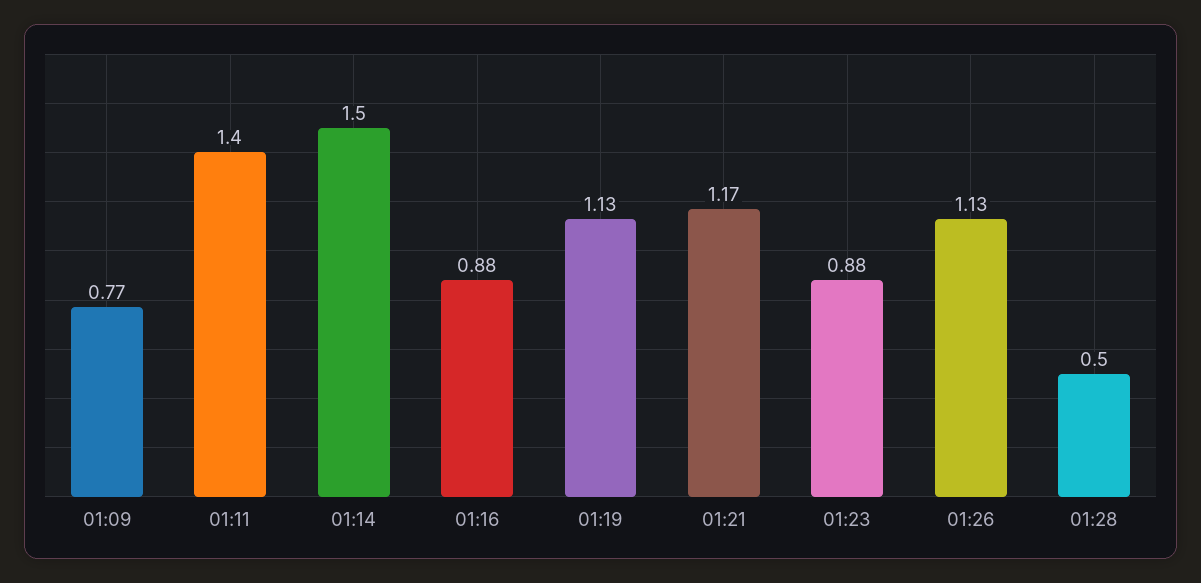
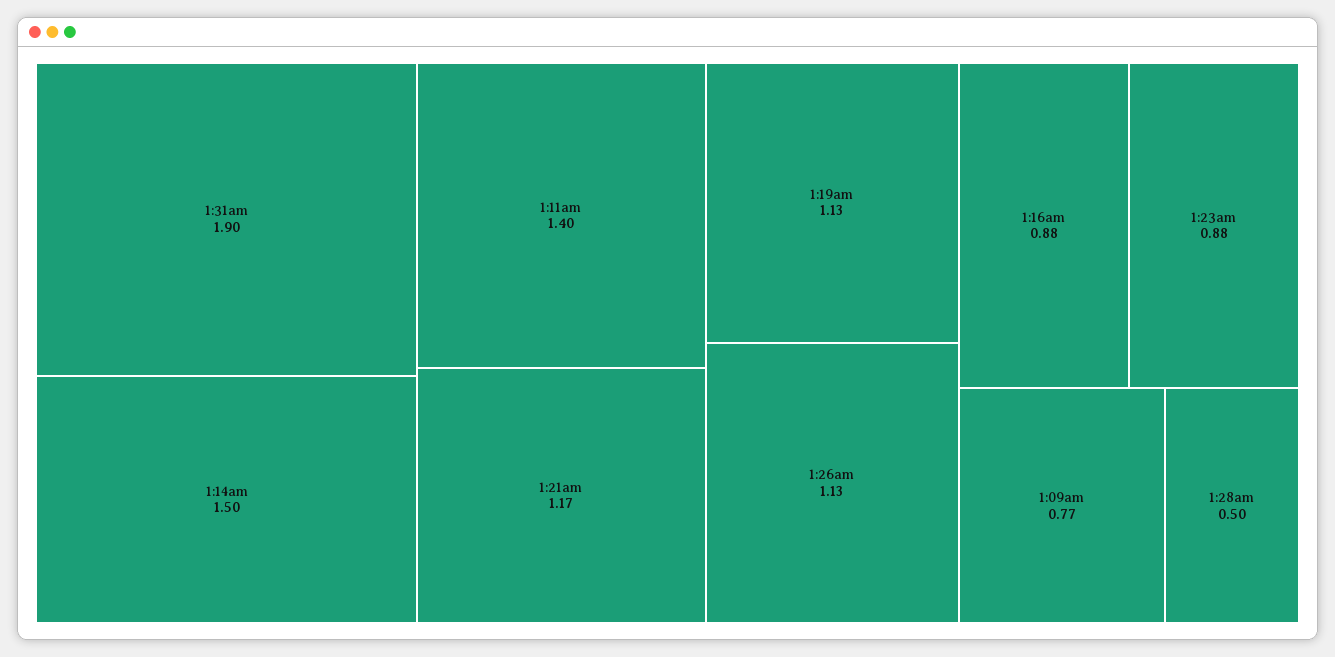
1:31am: none -> 1.9

